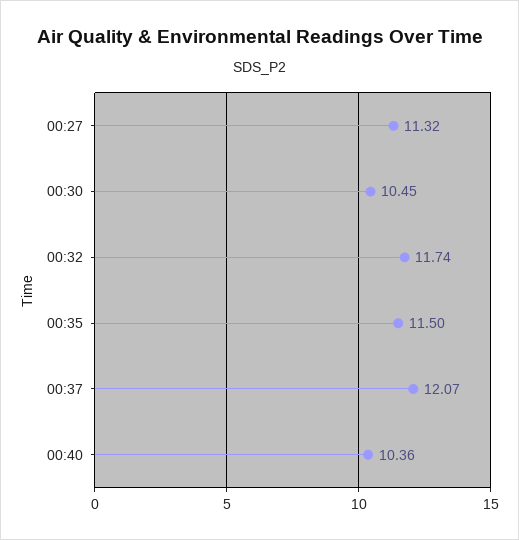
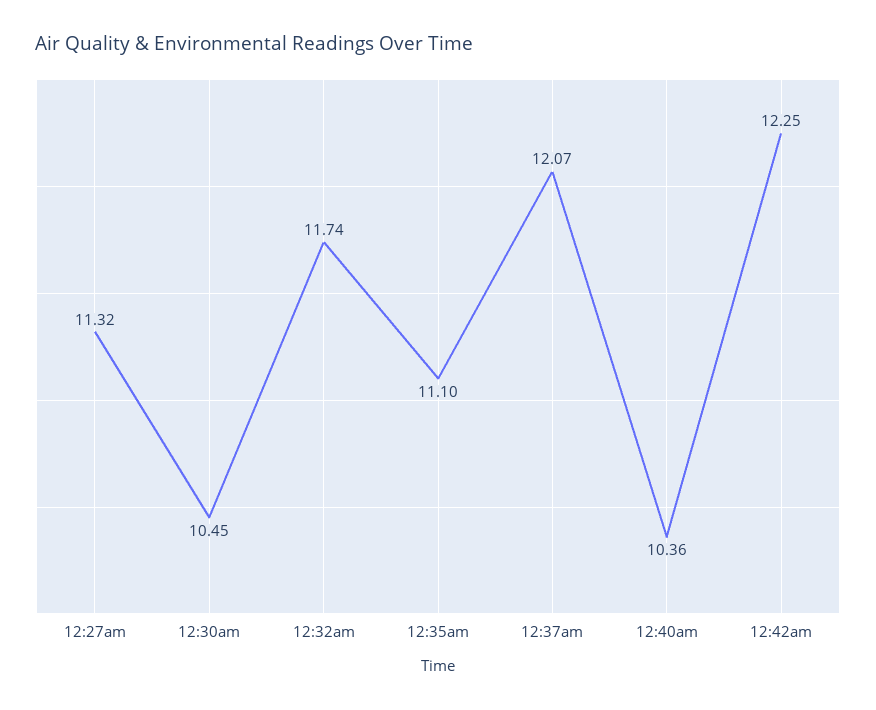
00:35: 11.5 -> 11.1
12:42am: none -> 12.25

